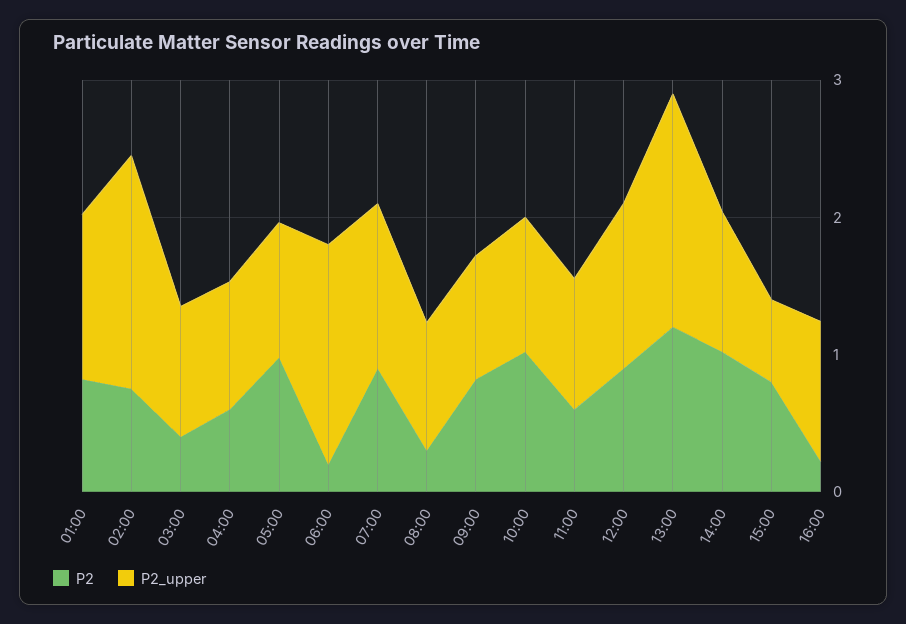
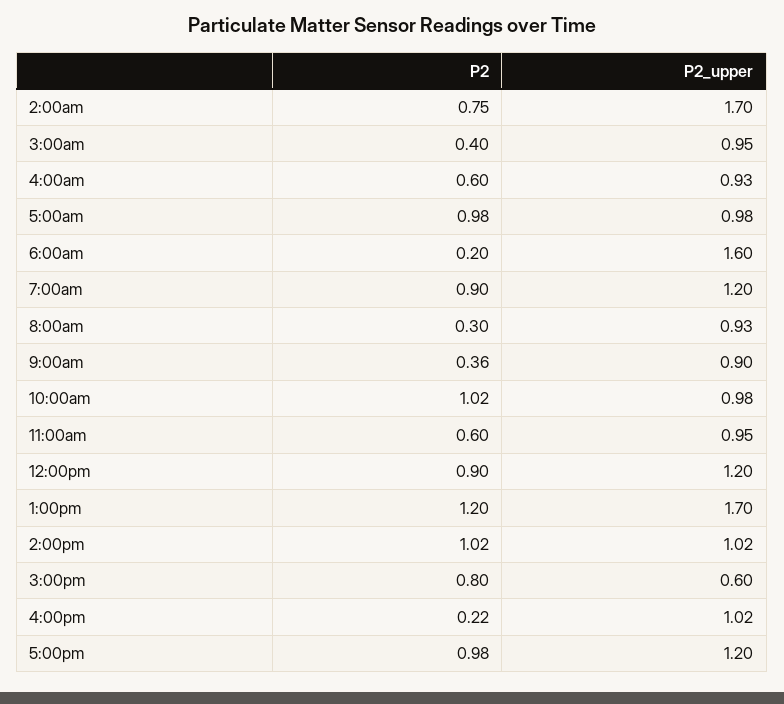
P2, 01:00: 0.8 -> none
P2_upper, 01:00: 1.2 -> none
P2, 09:00: 0.8 -> 0.36
P2, 5:00pm: none -> 0.98
P2_upper, 5:00pm: none -> 1.2

